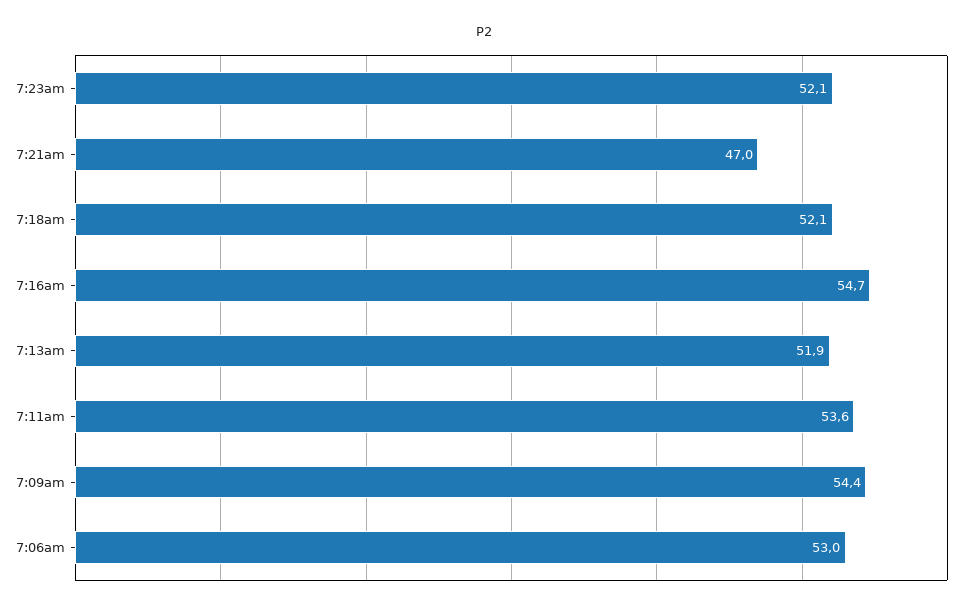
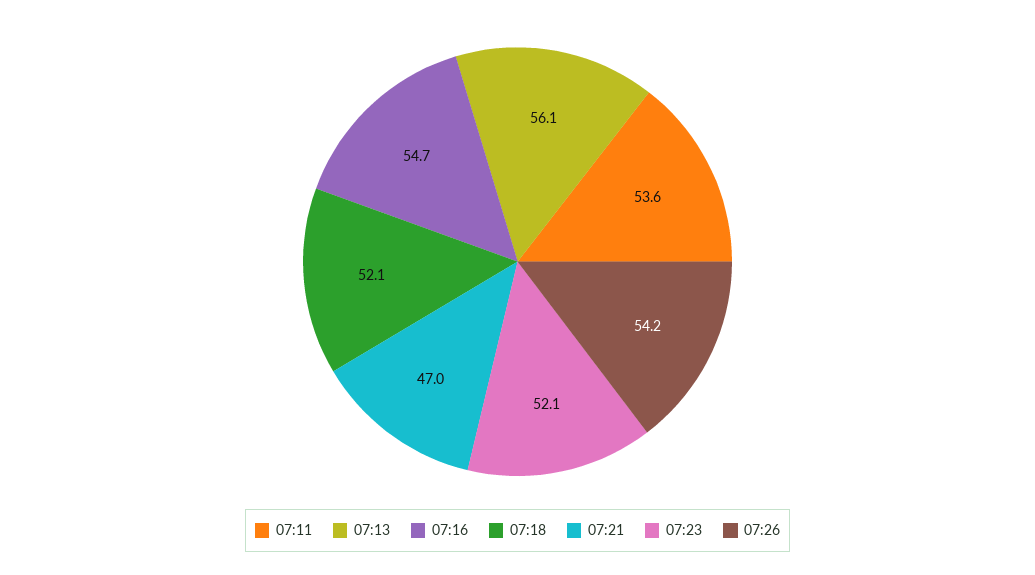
7:13am: 51.9 -> 56.1
7:09am: 54.4 -> none
7:06am: 53 -> none
07:26: none -> 54.2

